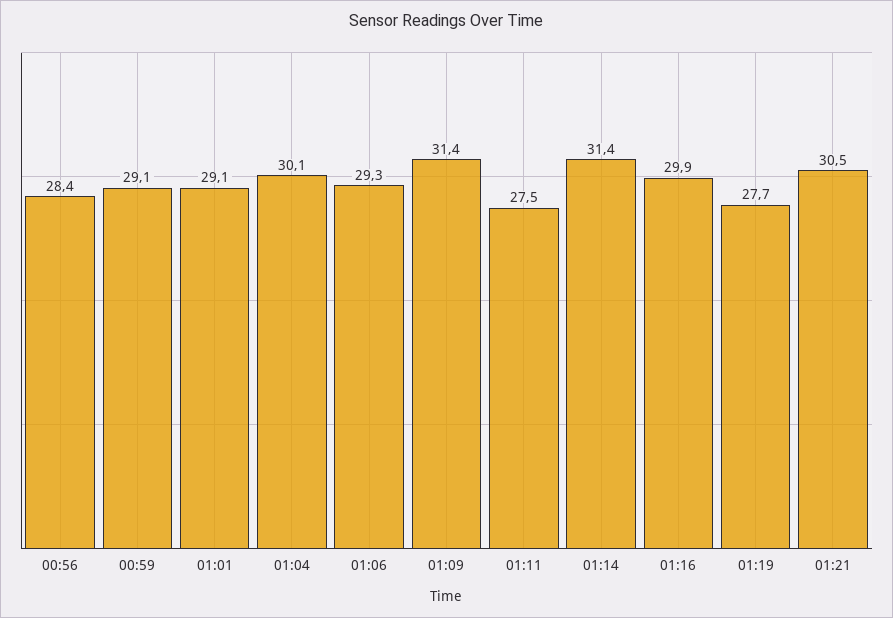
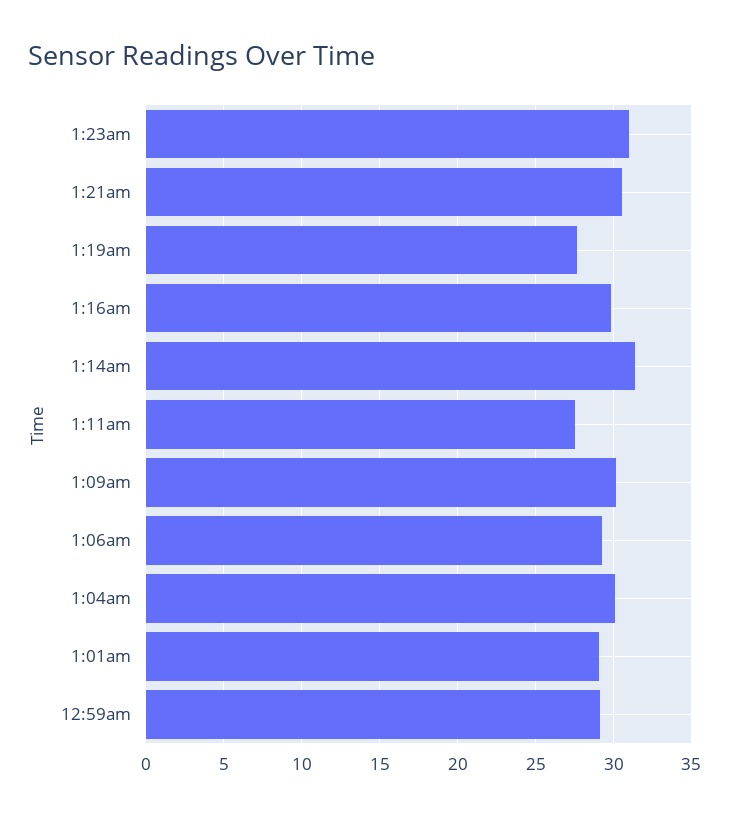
00:56: 28.4 -> none
01:09: 31.4 -> 30
1:23am: none -> 31

